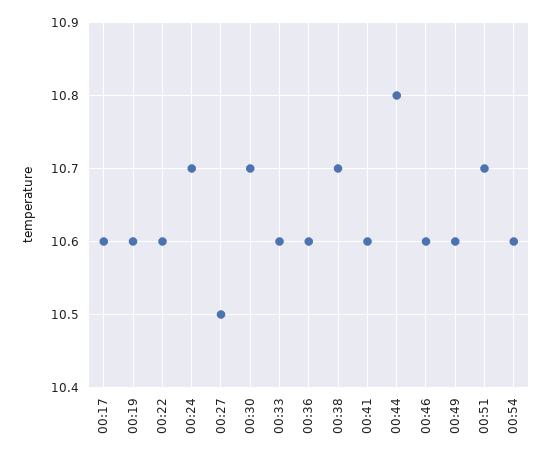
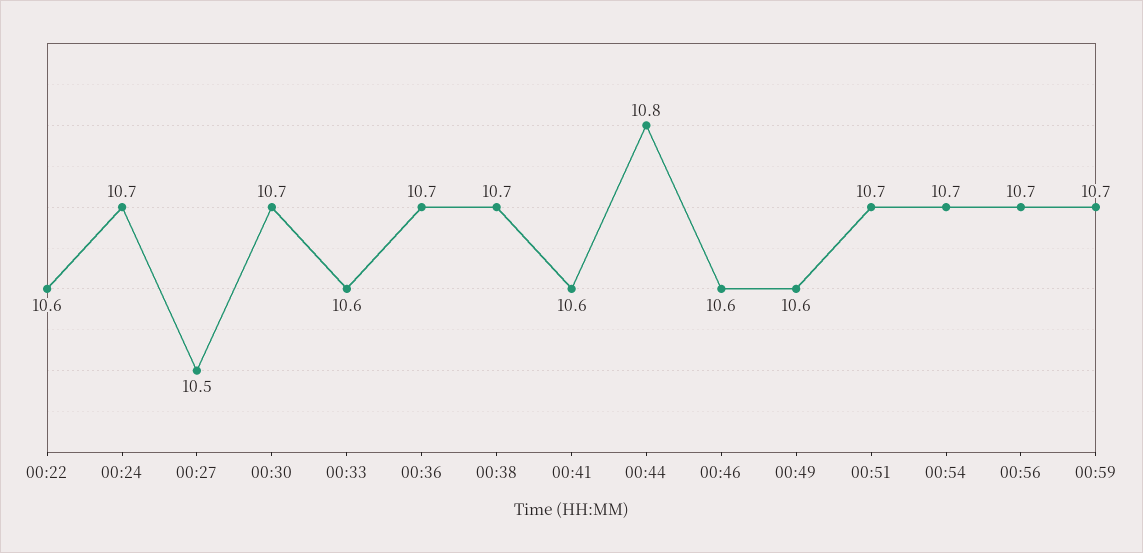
00:17: 10.6 -> none
00:19: 10.6 -> none
00:36: 10.6 -> 10.7
00:54: 10.6 -> 10.7
00:56: none -> 10.7
00:59: none -> 10.7

